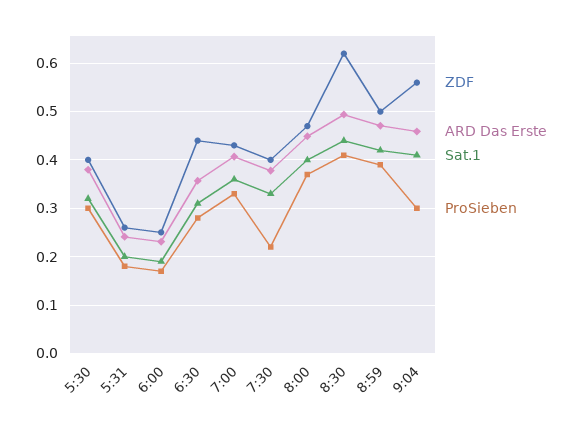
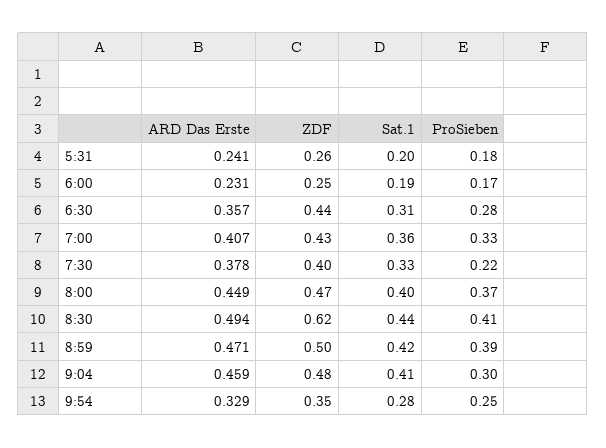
ZDF, 5:30: 0.4 -> none
ARD Das Erste, 5:30: 0.38 -> none
Sat.1, 5:30: 0.32 -> none
ProSieben, 5:30: 0.3 -> none
ZDF, 9:04: 0.56 -> 0.48
ARD Das Erste, 9:54: none -> 0.329
ZDF, 9:54: none -> 0.35
Sat.1, 9:54: none -> 0.28
ProSieben, 9:54: none -> 0.25

